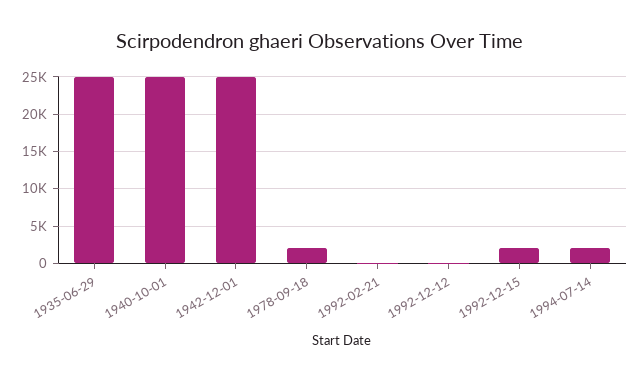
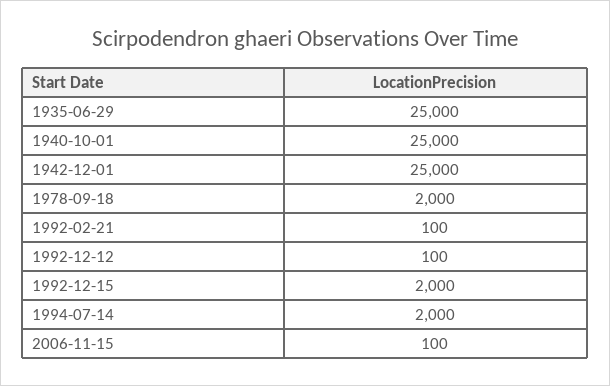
2006-11-15: none -> 100

